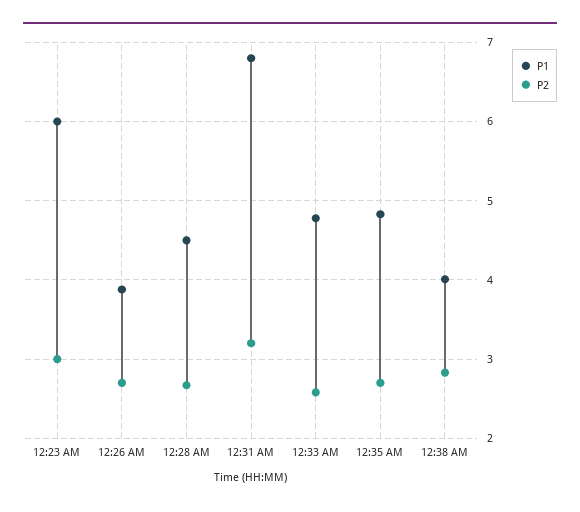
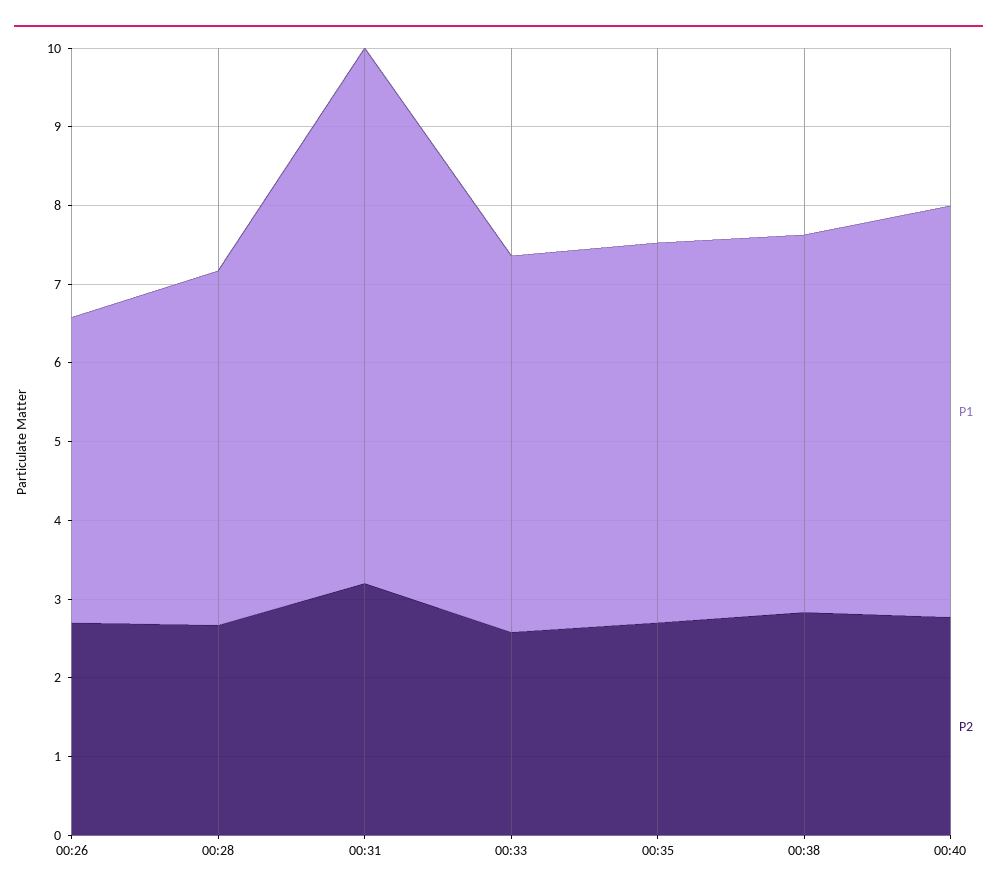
P1, 12:23 AM: 6 -> none
P2, 12:23 AM: 3 -> none
P1, 12:38 AM: 4 -> 4.8
P1, 00:40: none -> 5.2
P2, 00:40: none -> 2.8

